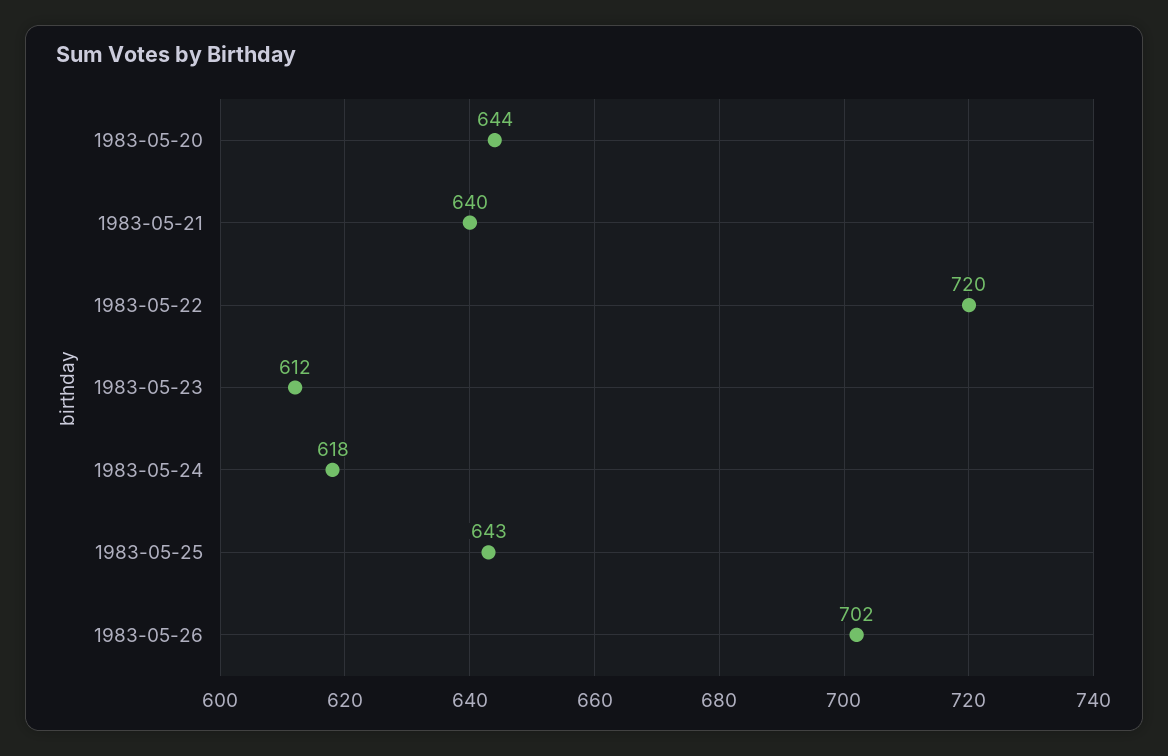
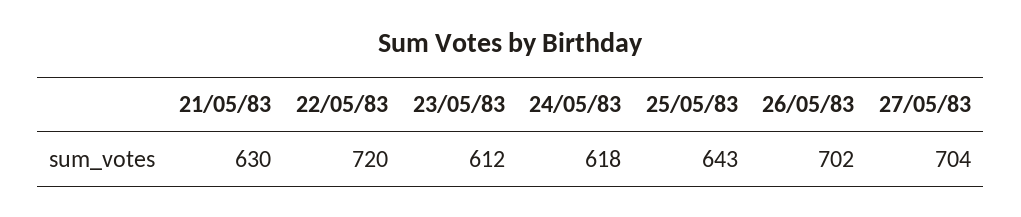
1983-05-20: 644 -> none
1983-05-21: 640 -> 630
27/05/83: none -> 704

